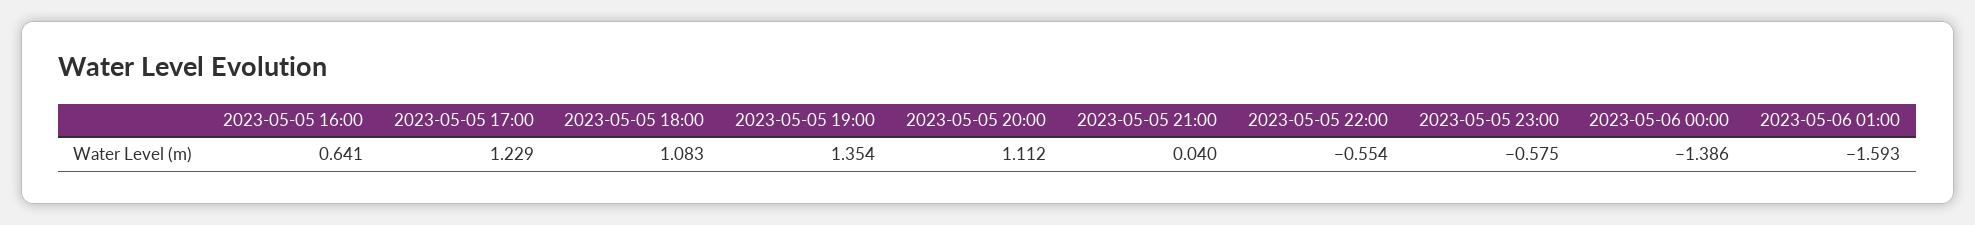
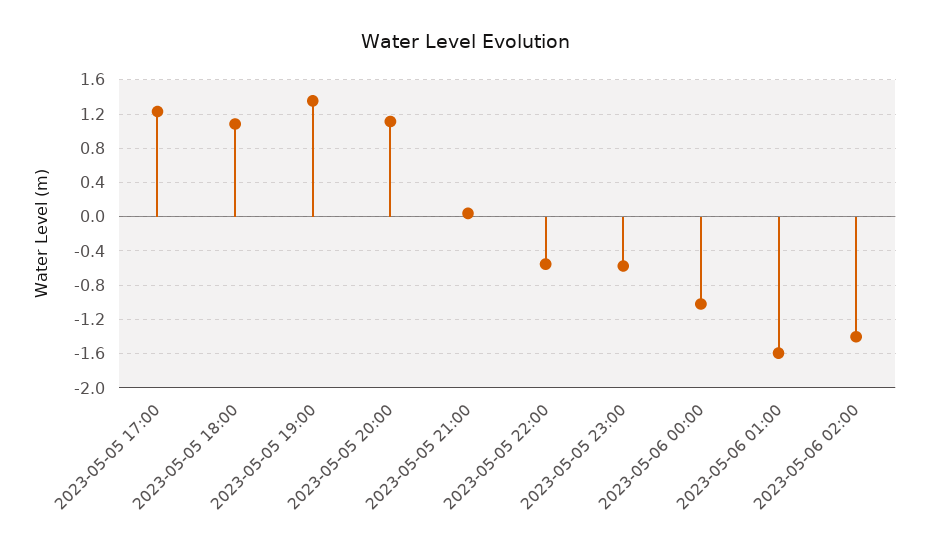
2023-05-05 16:00: 0.641 -> none
2023-05-06 00:00: -1.386 -> -1
2023-05-06 02:00: none -> -1.4

